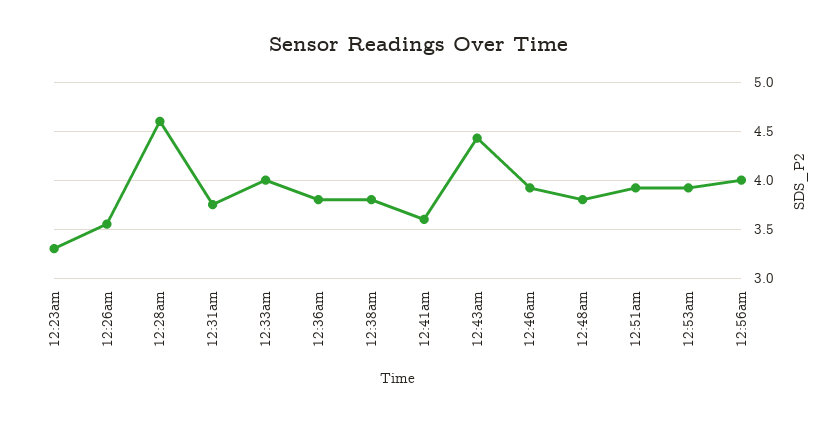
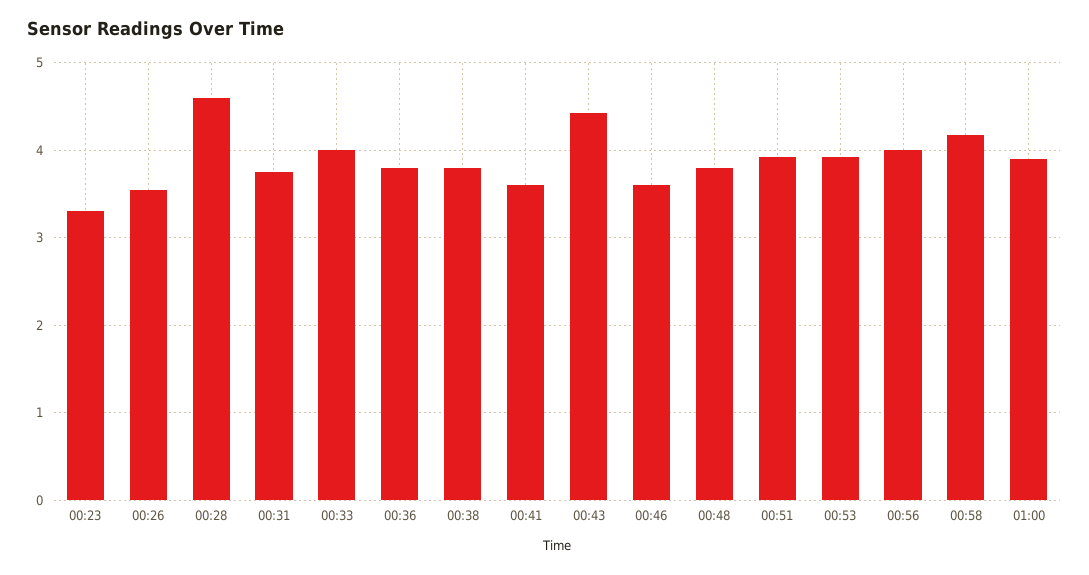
12:46am: 3.9 -> 3.6
00:58: none -> 4.2
01:00: none -> 3.9

